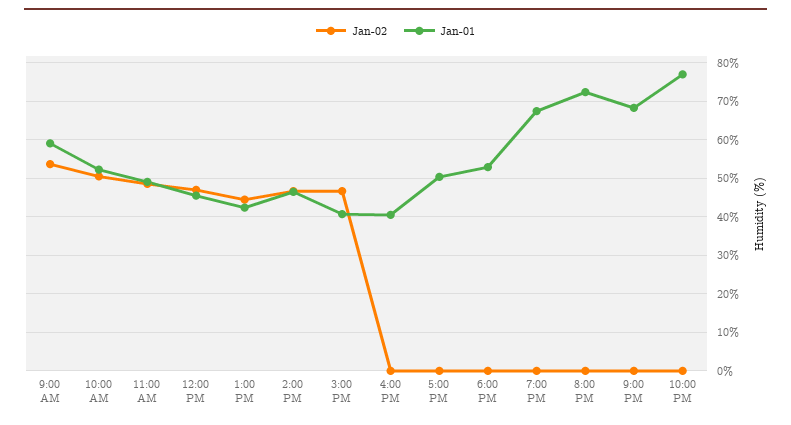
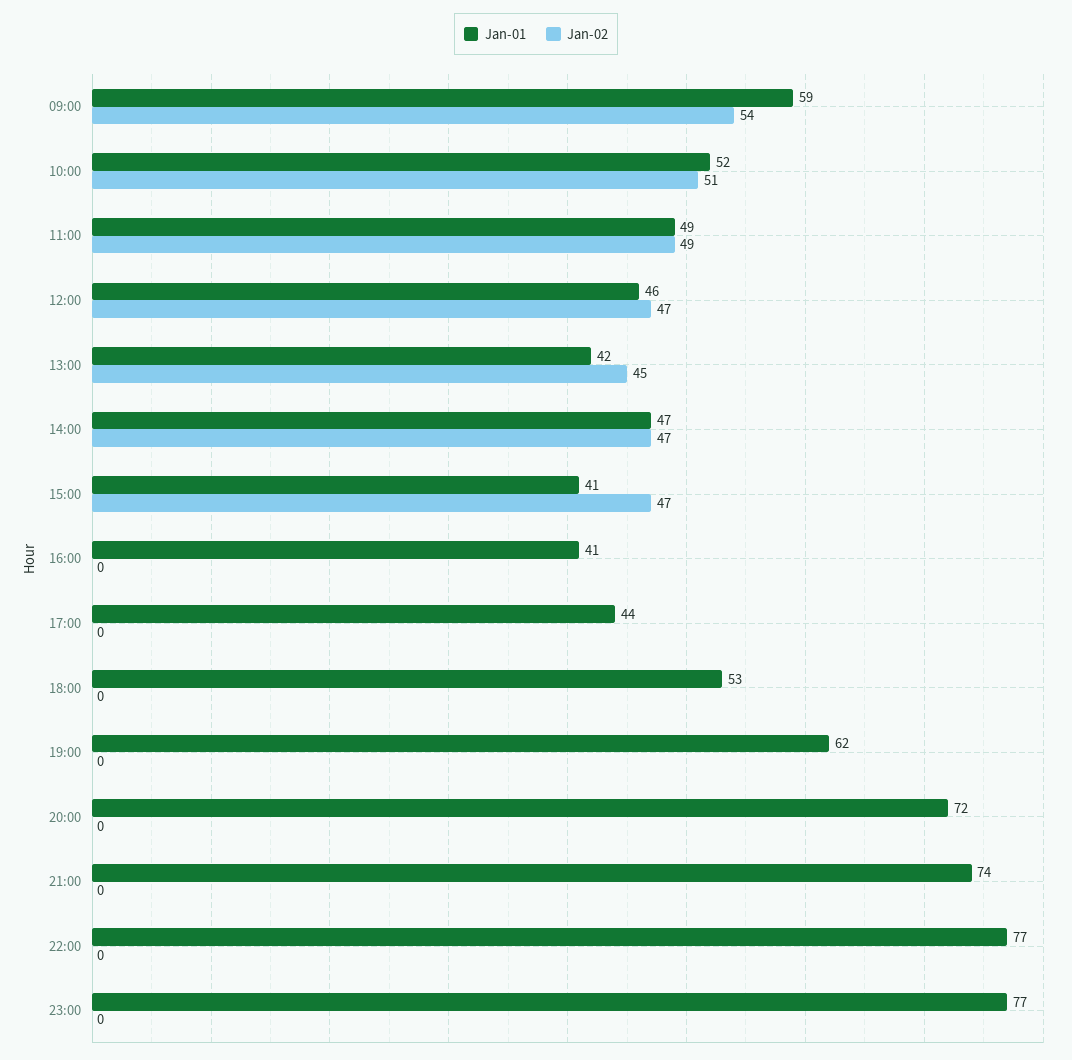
Jan-01, 5:00 PM: 50 -> 44
Jan-01, 7:00 PM: 68 -> 62
Jan-01, 9:00 PM: 68 -> 74
Jan-01, 23:00: none -> 77
Jan-02, 23:00: none -> 0

